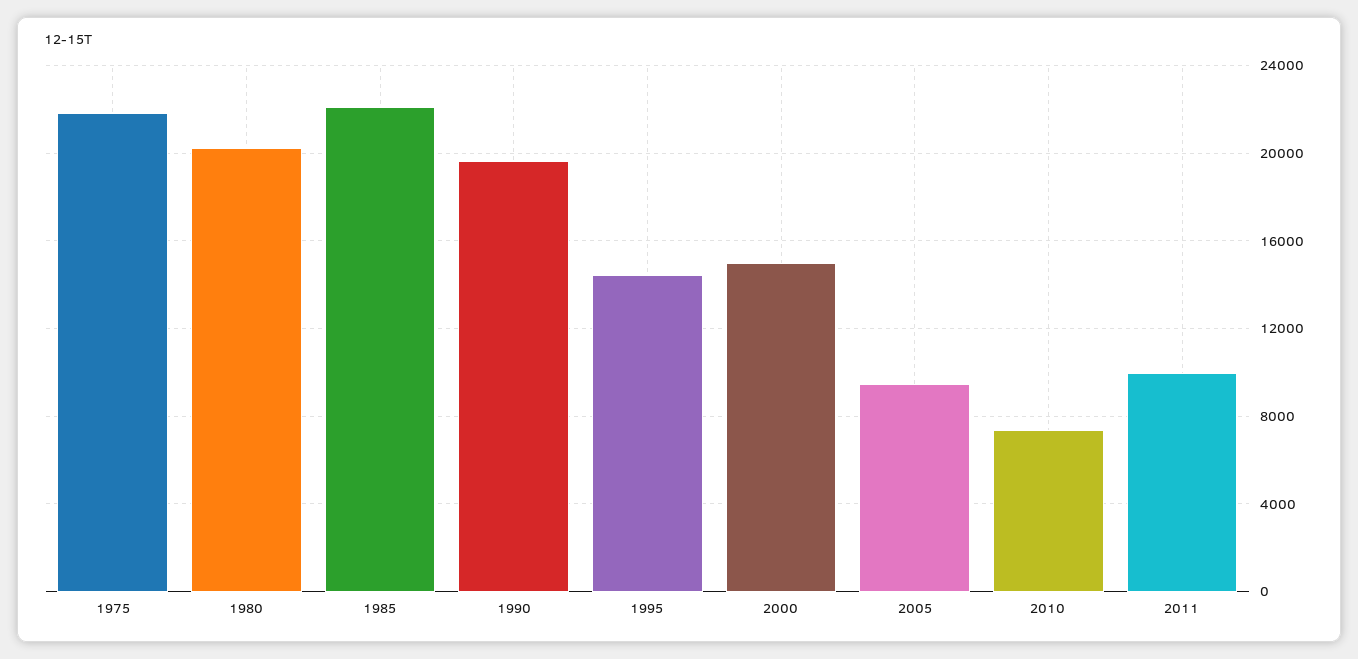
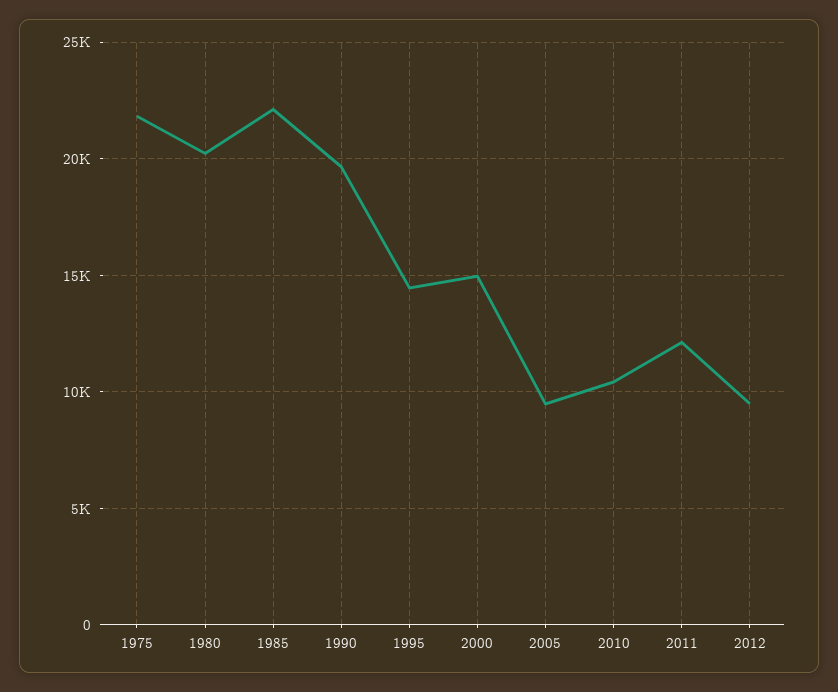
2010: 7500 -> 10500
2011: 10000 -> 12000
2012: none -> 9500

